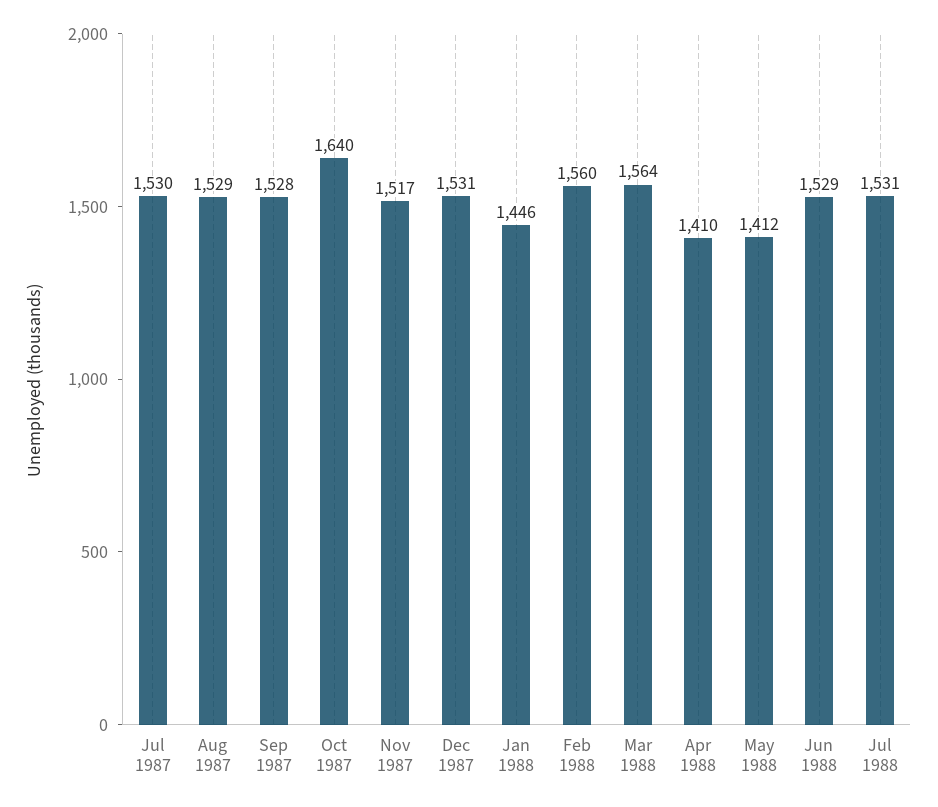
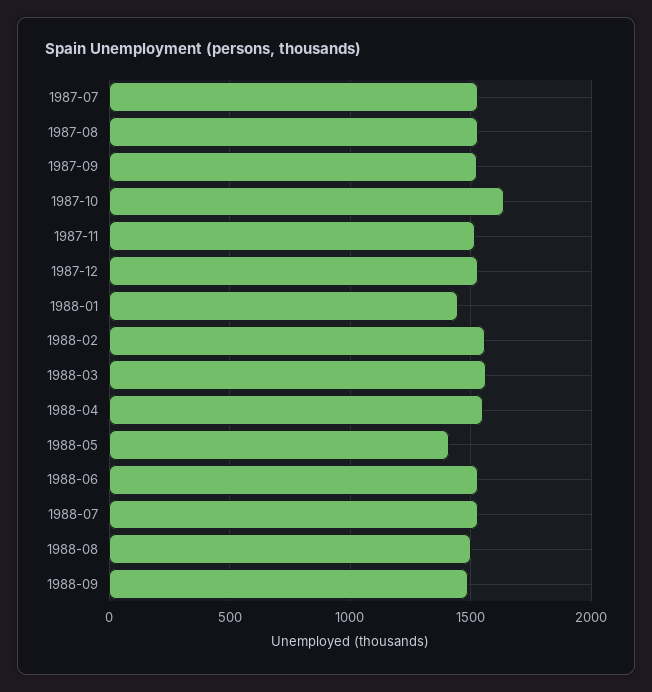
Apr 1988: 1410 -> 1550
1988-08: none -> 1500
1988-09: none -> 1500

